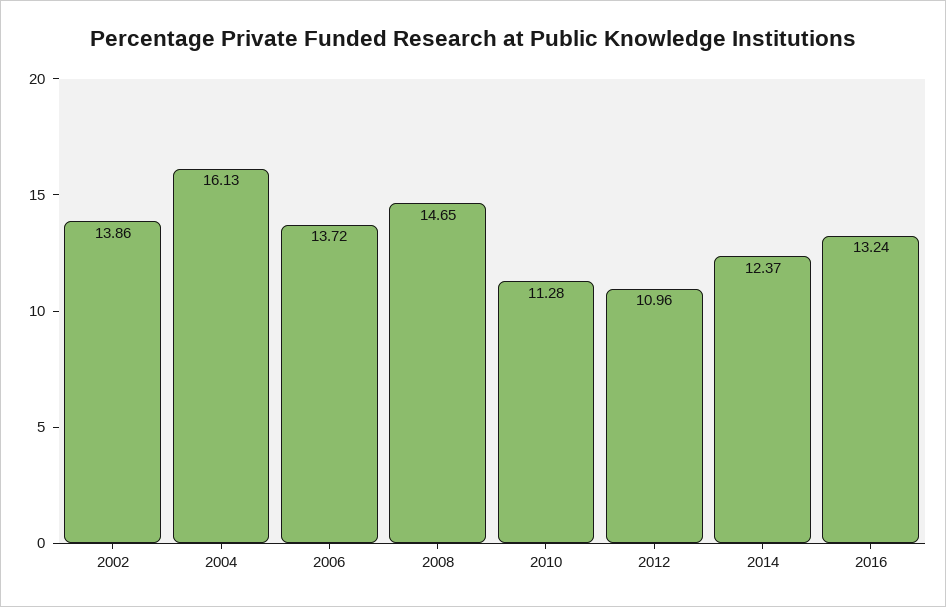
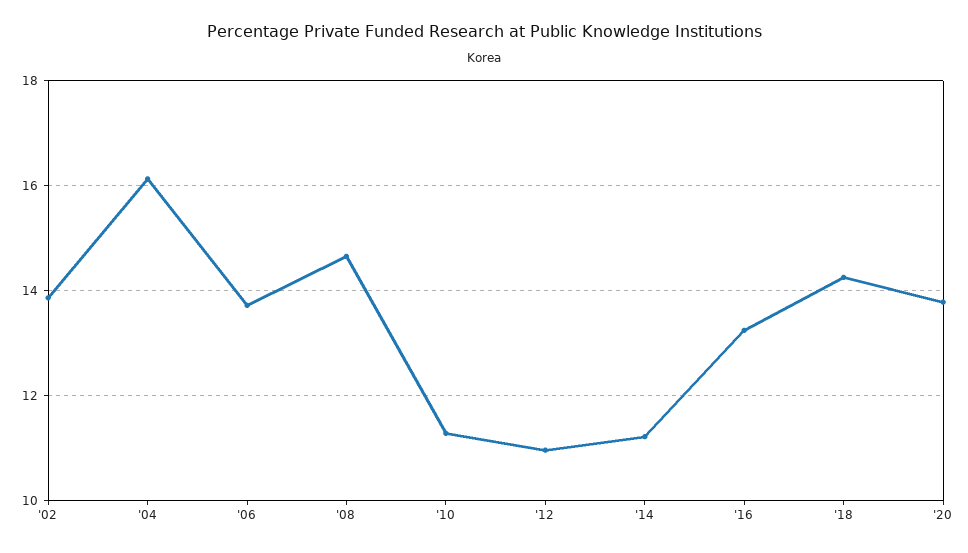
2014: 12.37 -> 11.2
'18: none -> 14.2
'20: none -> 13.8

